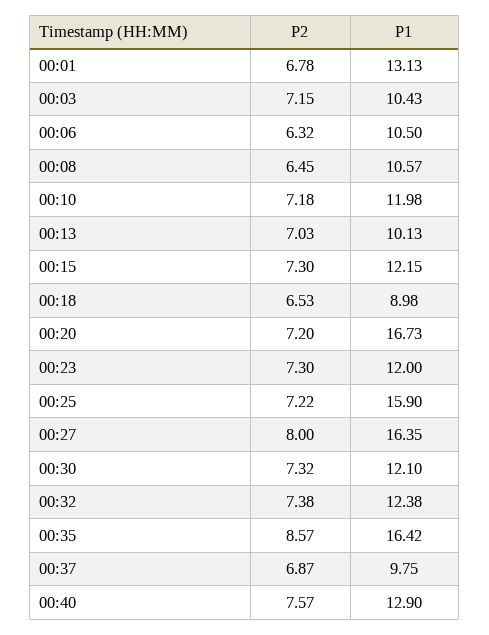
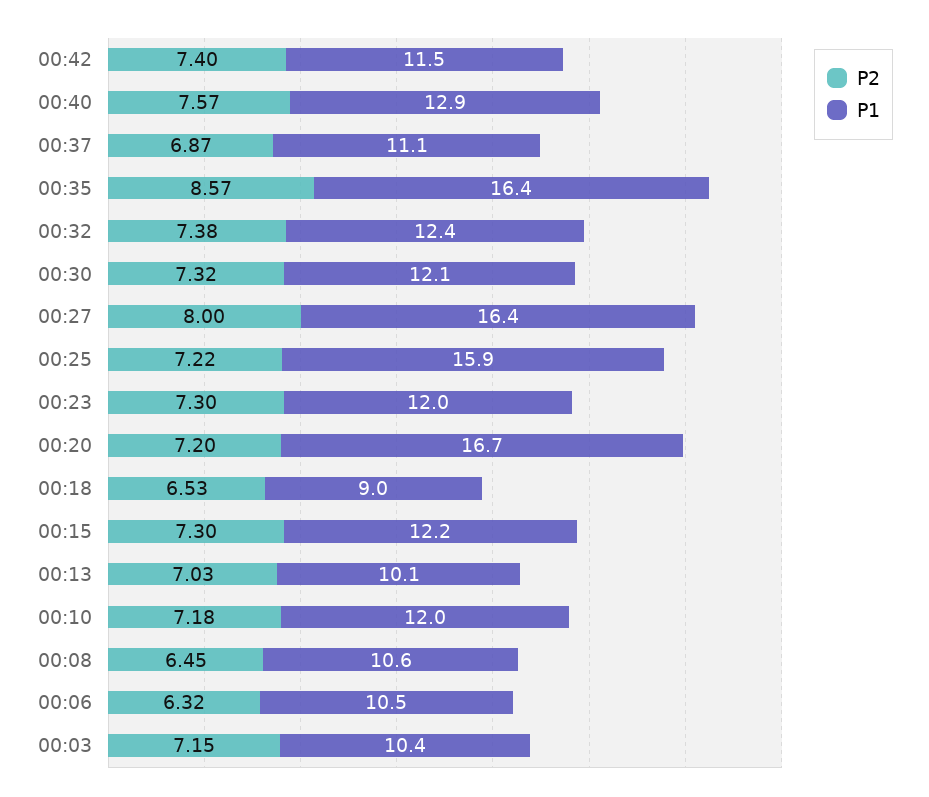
P2, 00:01: 6.78 -> none
P1, 00:01: 13.13 -> none
P1, 00:37: 9.75 -> 11.1
P2, 00:42: none -> 7.4
P1, 00:42: none -> 11.5

